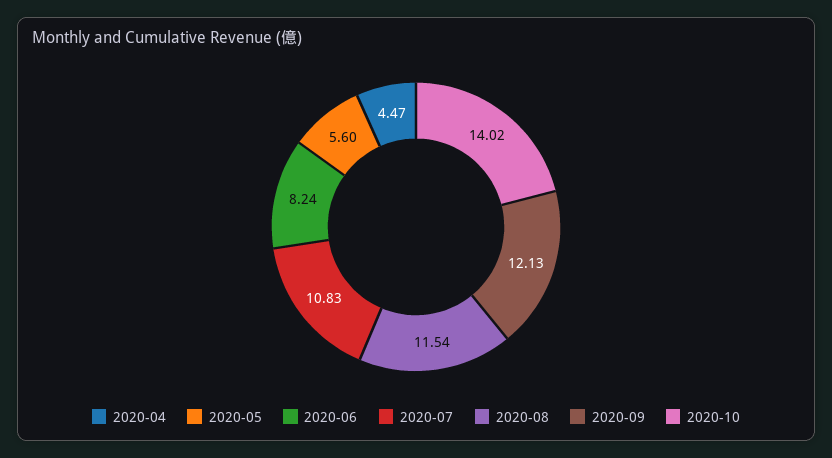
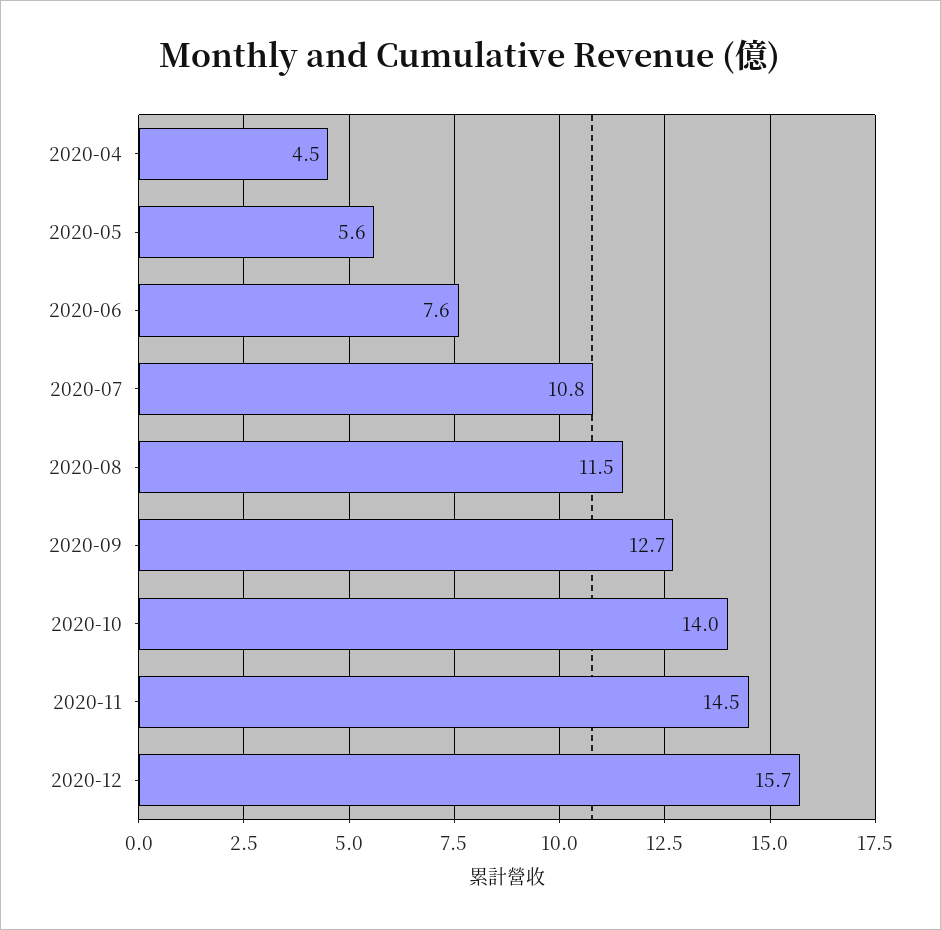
2020-06: 8.24 -> 7.6
2020-09: 12.13 -> 12.7
2020-11: none -> 14.5
2020-12: none -> 15.7

